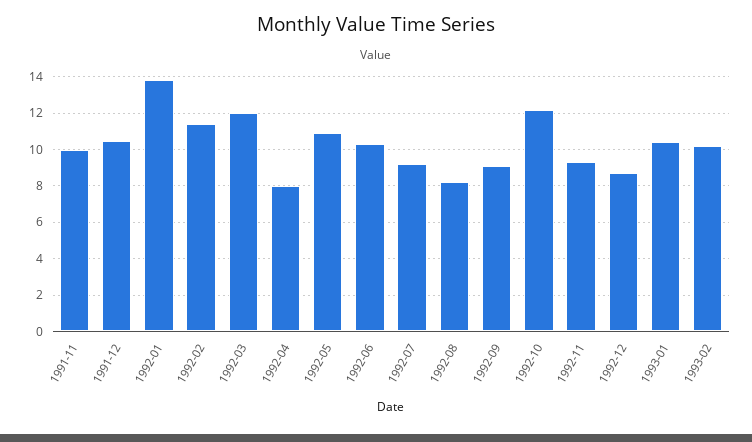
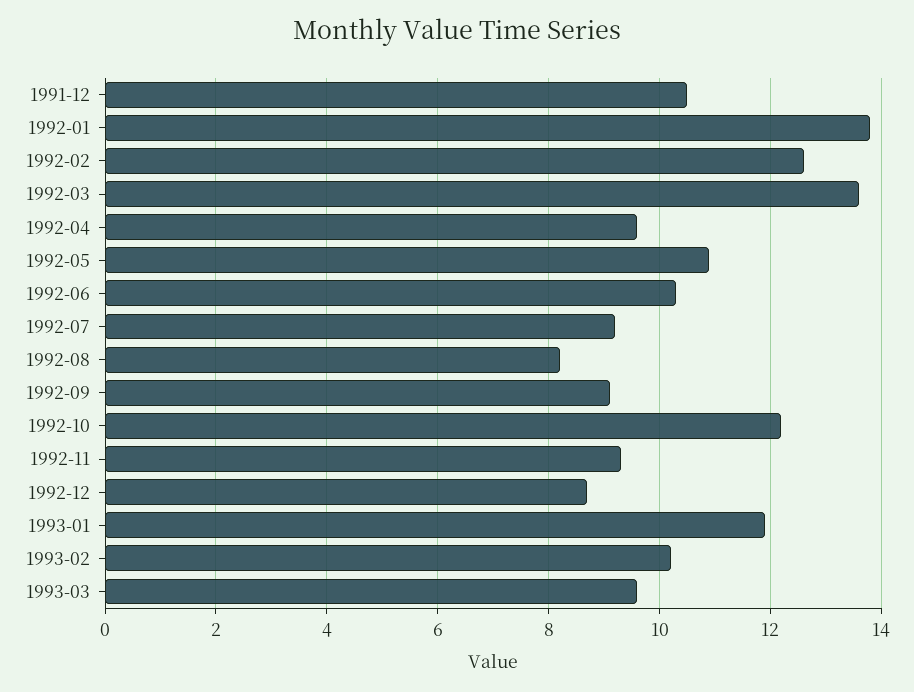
1991-11: 10 -> none
1992-02: 11.5 -> 12.5
1992-03: 12 -> 13.5
1992-04: 8 -> 9.5
1993-01: 10.5 -> 12
1993-03: none -> 9.5

